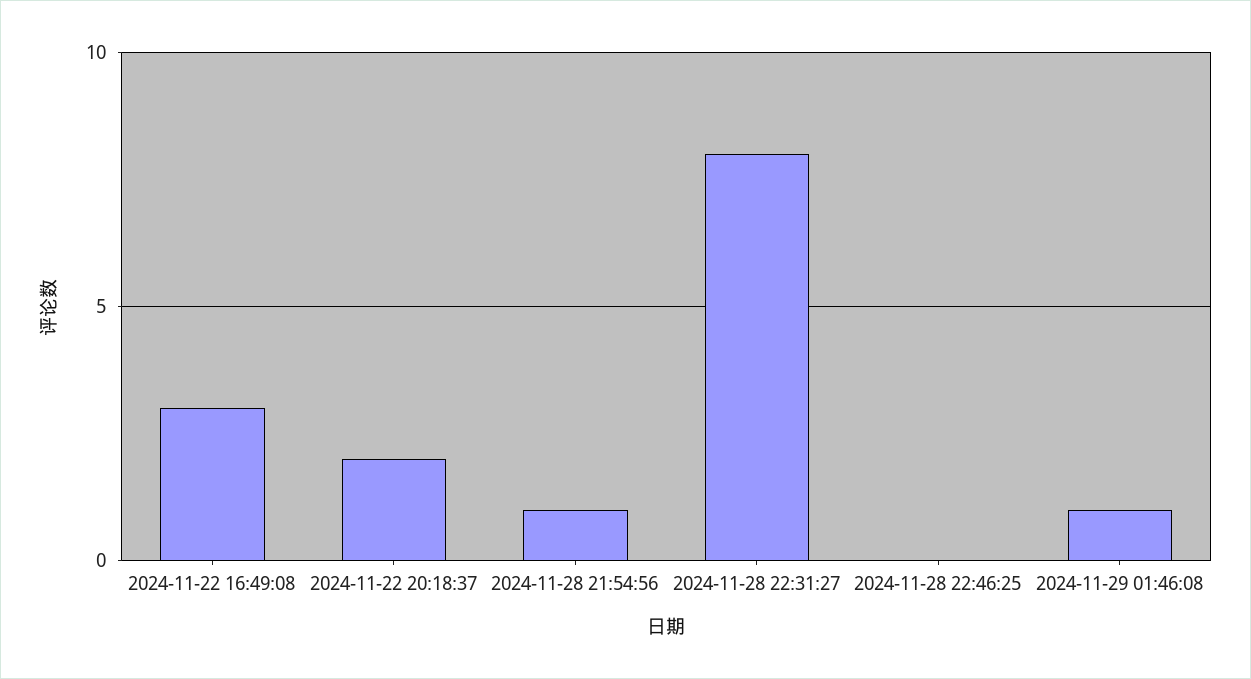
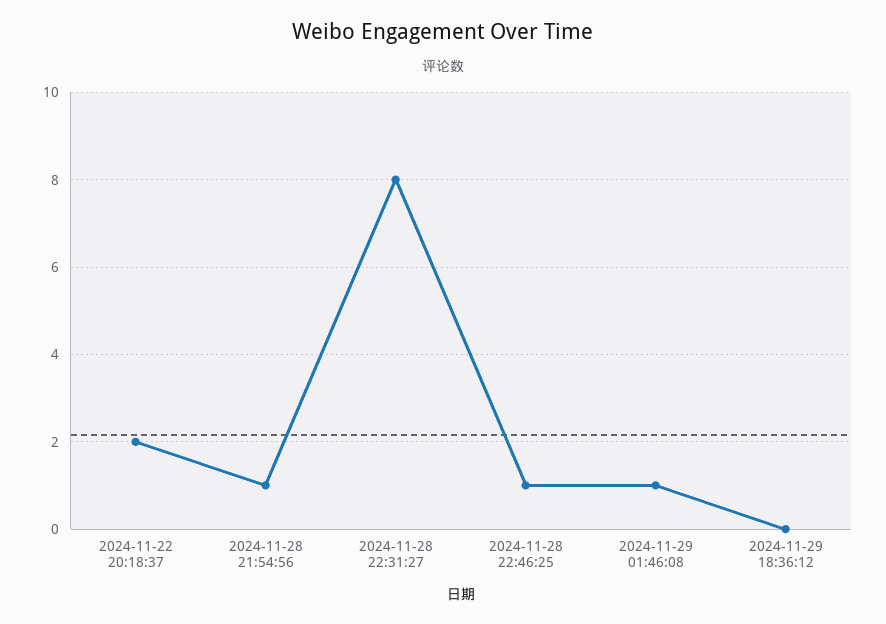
2024-11-22 16:49:08: 3 -> none
2024-11-28 22:46:25: 0 -> 1
2024-11-29 18:36:12: none -> 0

